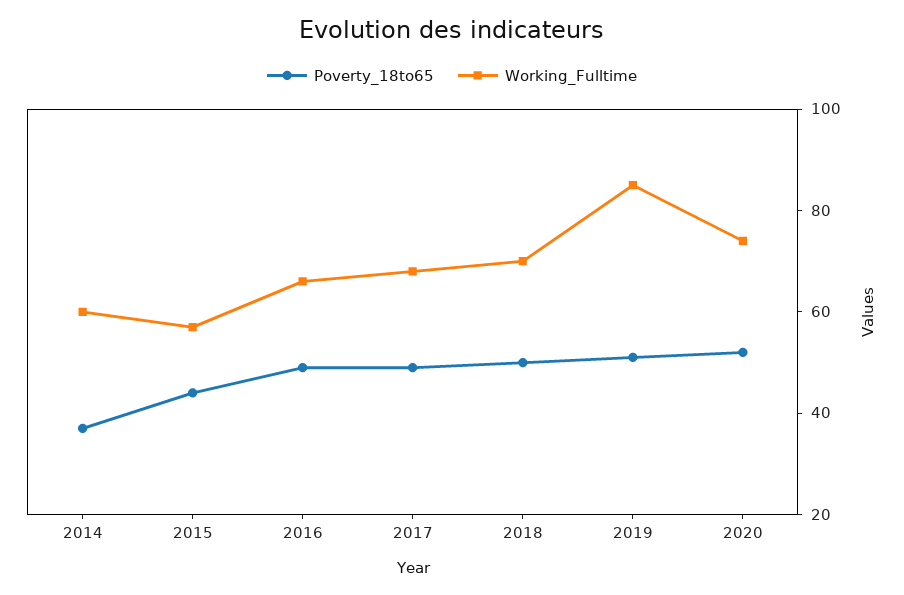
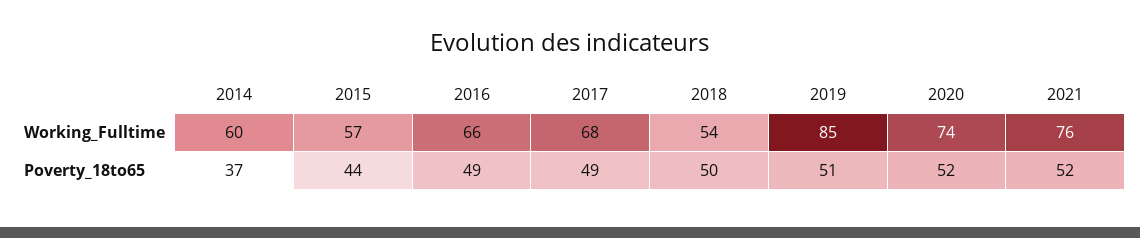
Working_Fulltime, 2018: 70 -> 54
Working_Fulltime, 2021: none -> 76
Poverty_18to65, 2021: none -> 52

